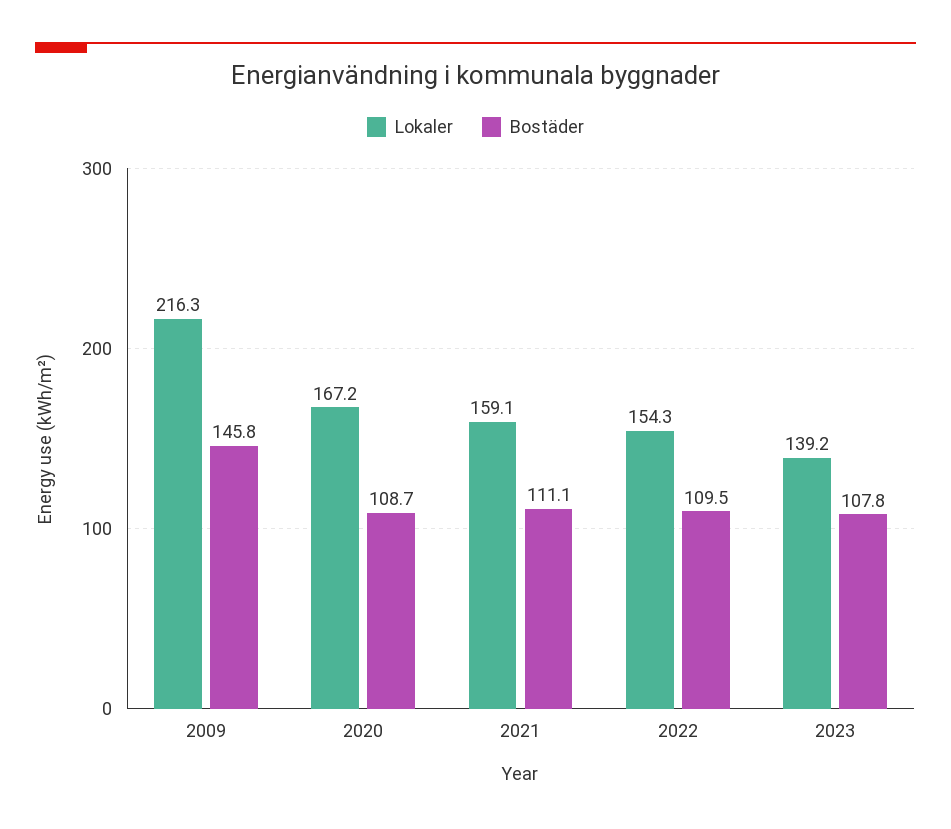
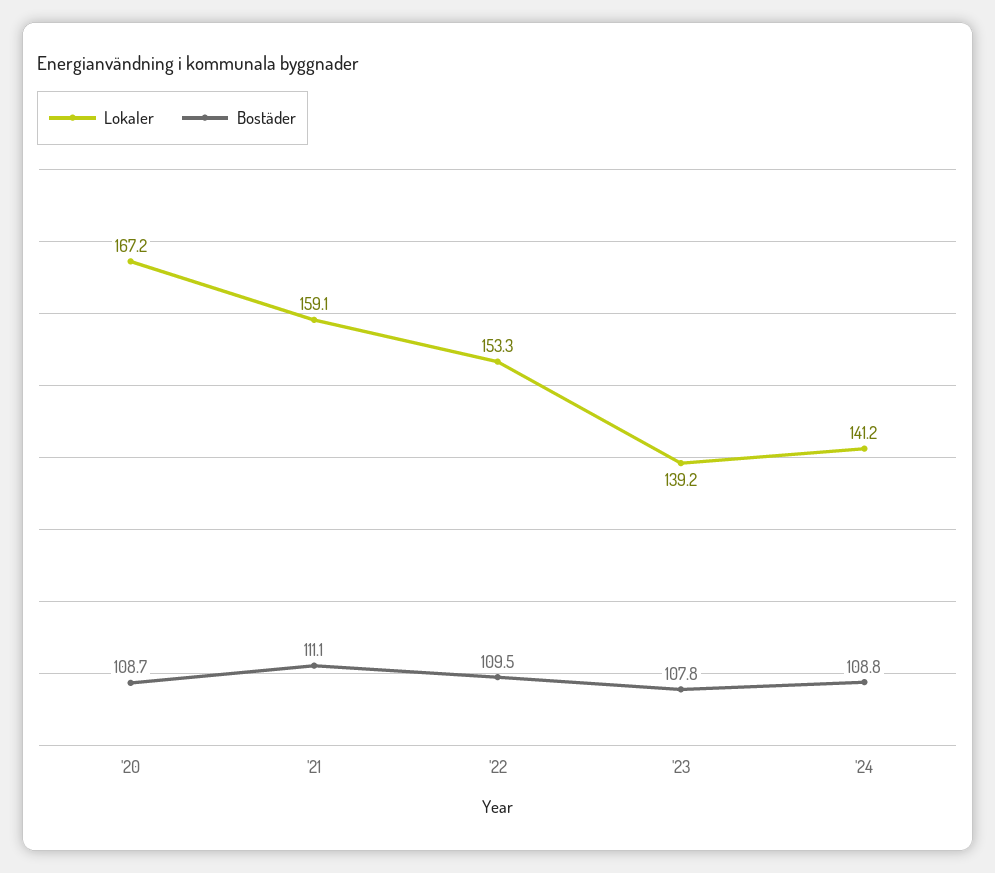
Lokaler, 2009: 216.3 -> none
Bostäder, 2009: 145.8 -> none
Lokaler, 2022: 154.3 -> 153.3
Lokaler, '24: none -> 141.2
Bostäder, '24: none -> 108.8

